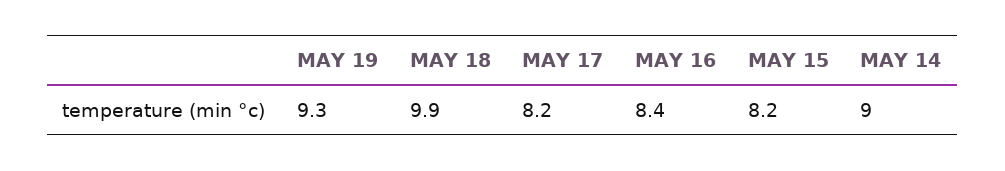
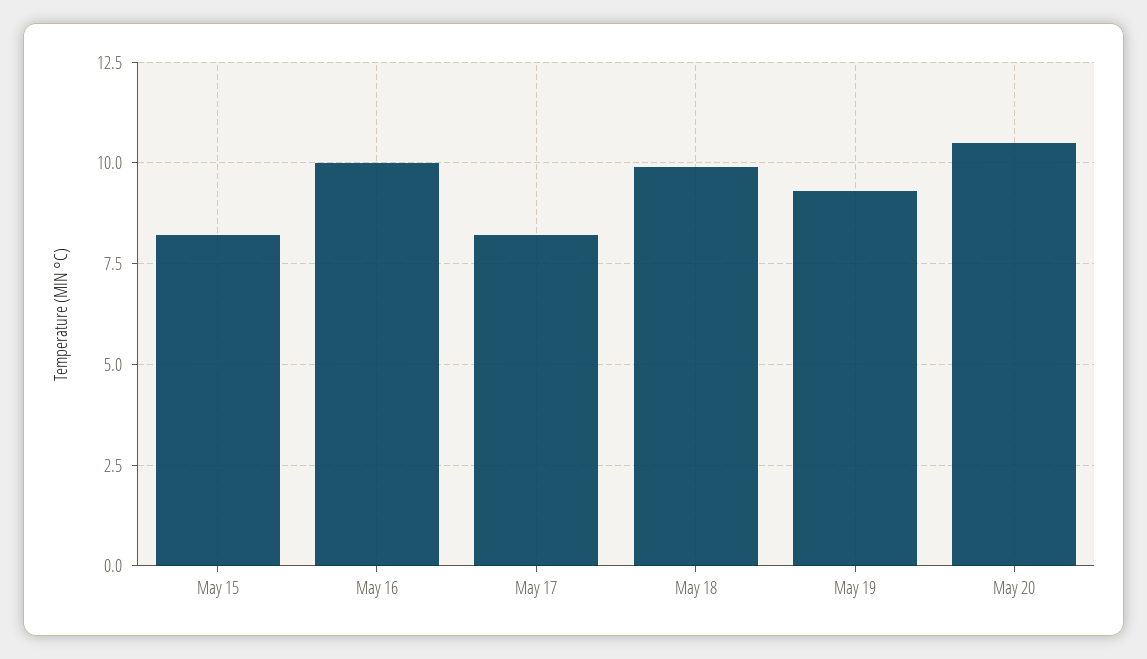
MAY 16: 8.4 -> 10
MAY 14: 9 -> none
May 20: none -> 10.5

